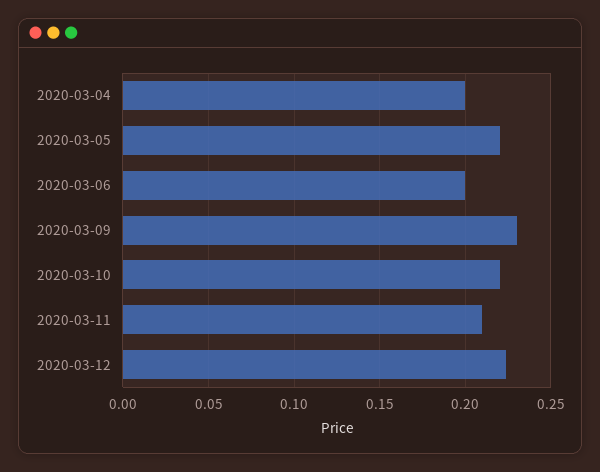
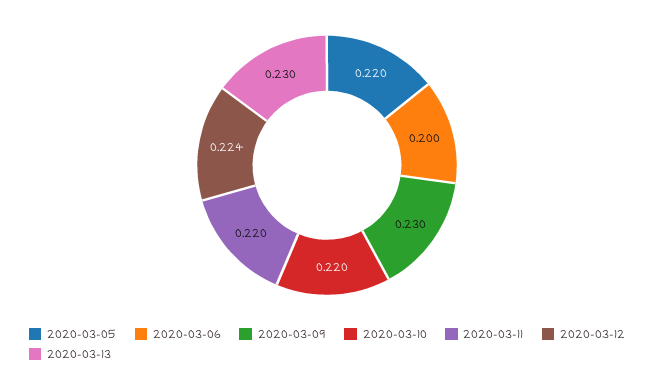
2020-03-04: 0.2 -> none
2020-03-11: 0.21 -> 0.22
2020-03-13: none -> 0.23

